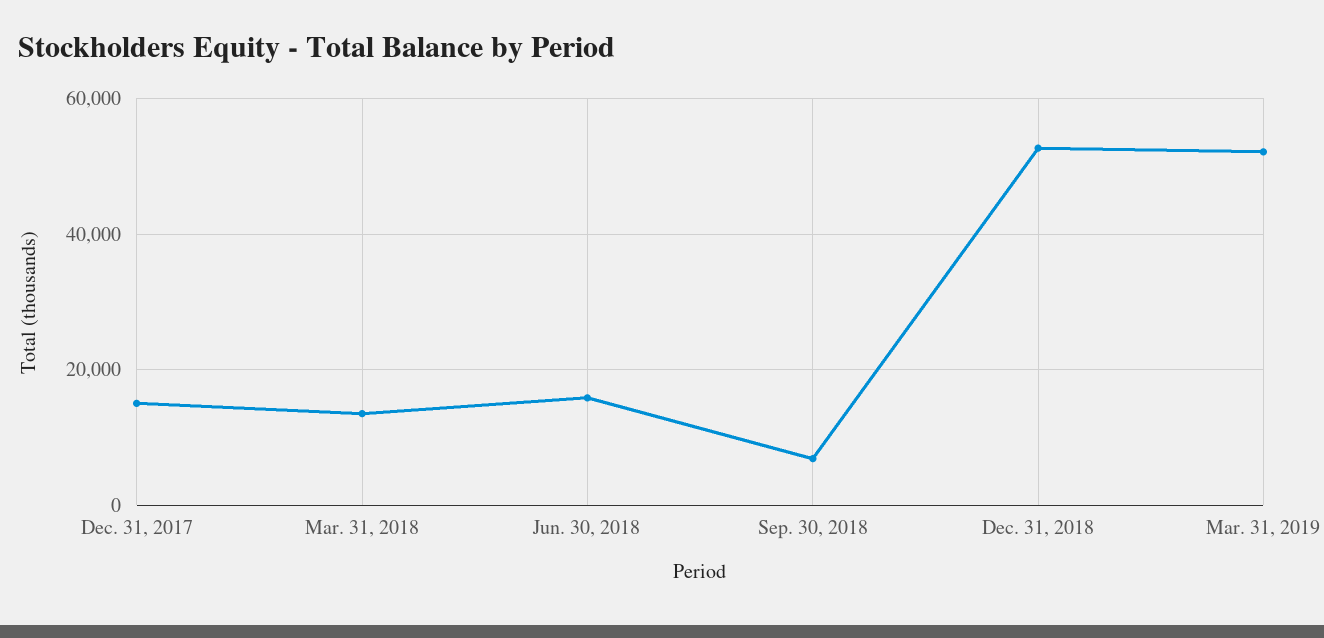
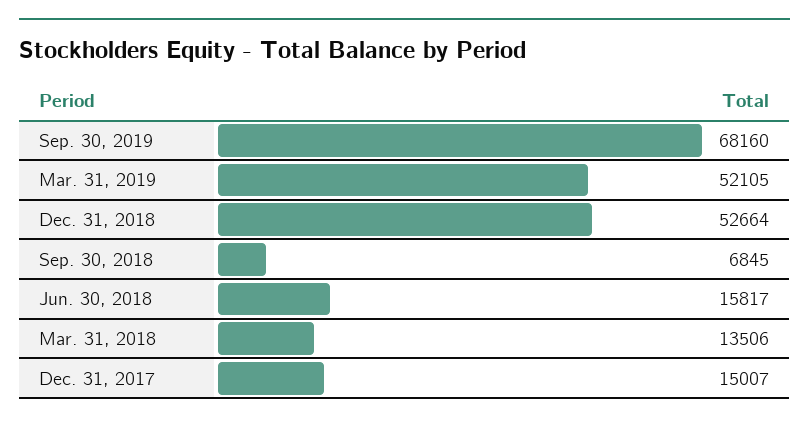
Sep. 30, 2019: none -> 68160

